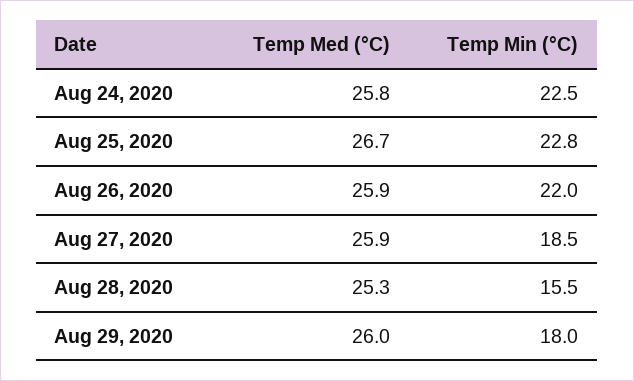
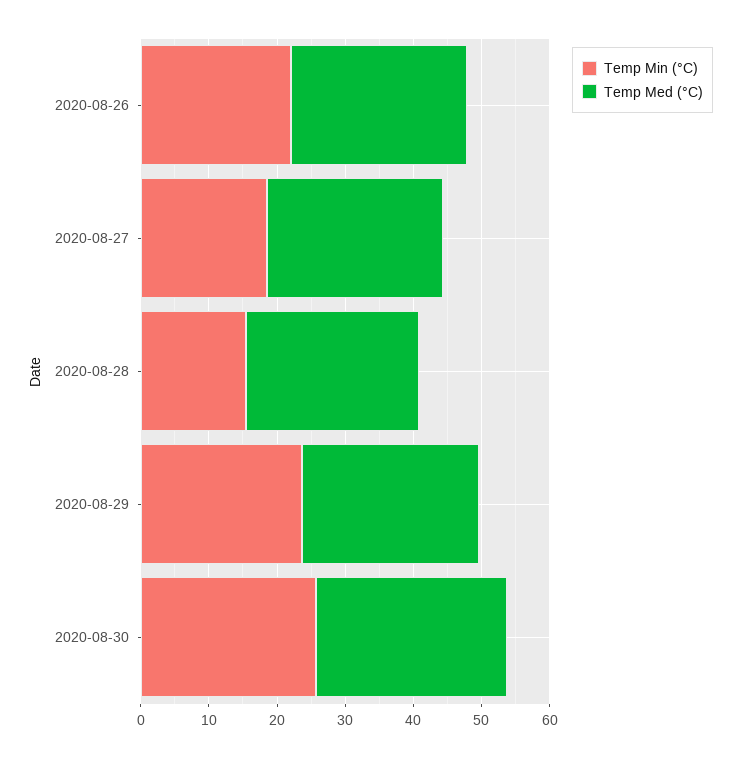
Temp Med (°C), Aug 24, 2020: 25.8 -> none
Temp Min (°C), Aug 24, 2020: 22.5 -> none
Temp Med (°C), Aug 25, 2020: 26.7 -> none
Temp Min (°C), Aug 25, 2020: 22.8 -> none
Temp Min (°C), Aug 29, 2020: 18 -> 24
Temp Min (°C), 2020-08-30: none -> 26
Temp Med (°C), 2020-08-30: none -> 28

